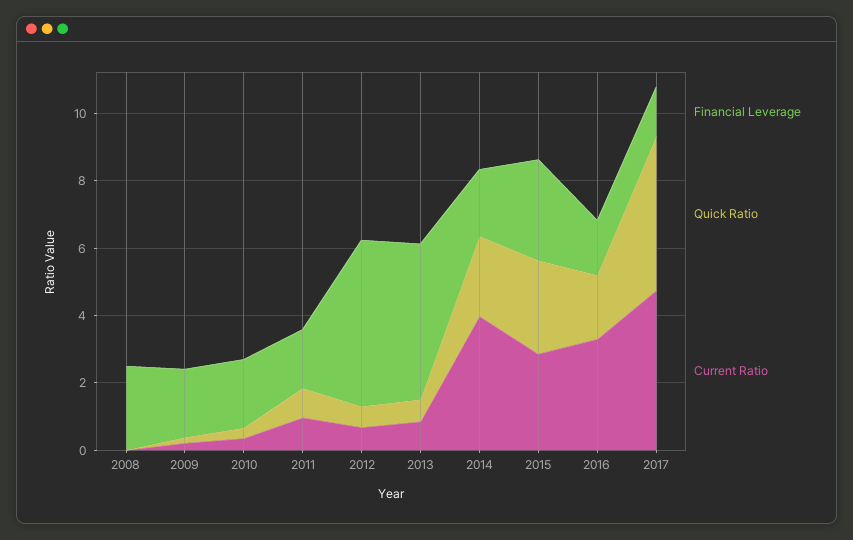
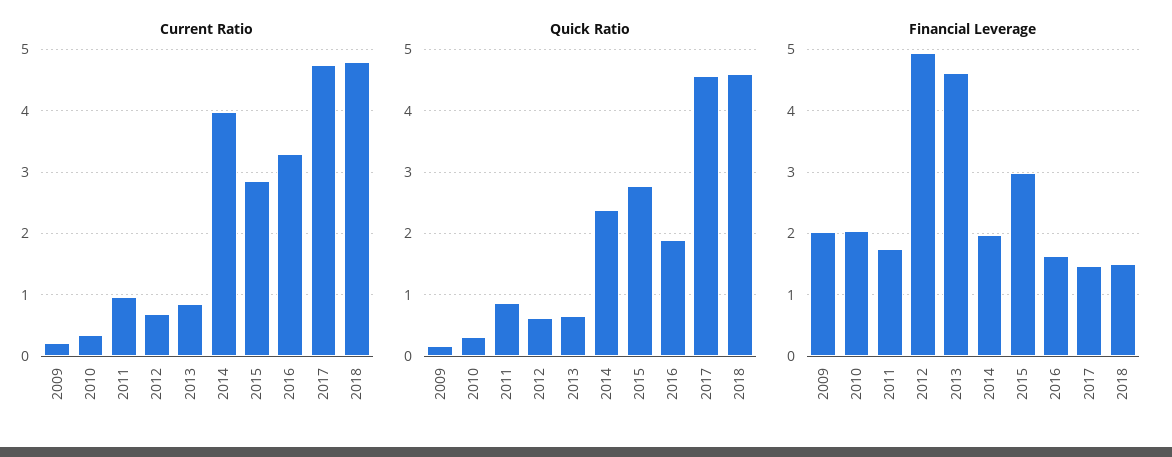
Financial Leverage, 2008: 2.5 -> none
Quick Ratio, 2008: 0 -> none
Current Ratio, 2008: 0 -> none
Current Ratio, 2018: none -> 4.8
Quick Ratio, 2018: none -> 4.6
Financial Leverage, 2018: none -> 1.5

